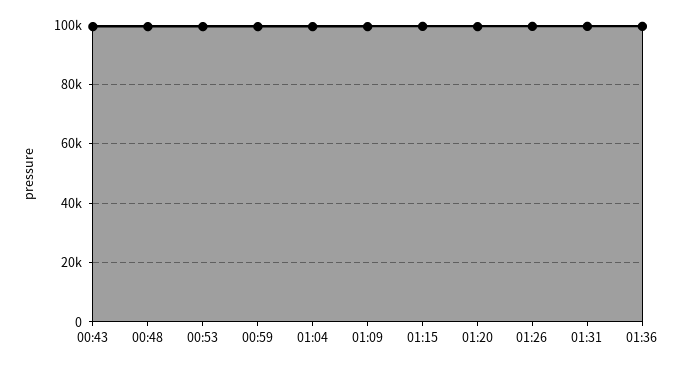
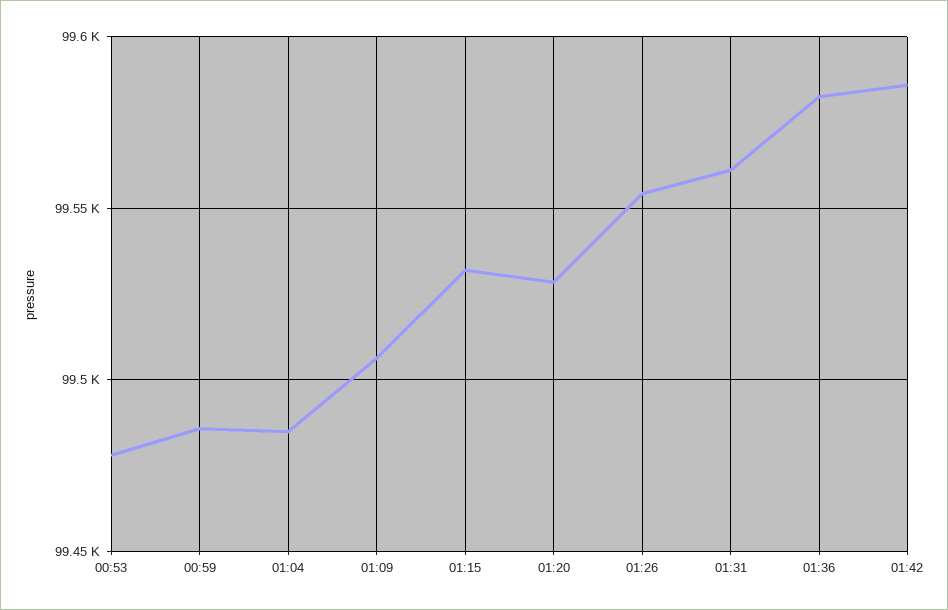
00:43: 100000 -> none
00:48: 100000 -> none
01:42: none -> 99585

